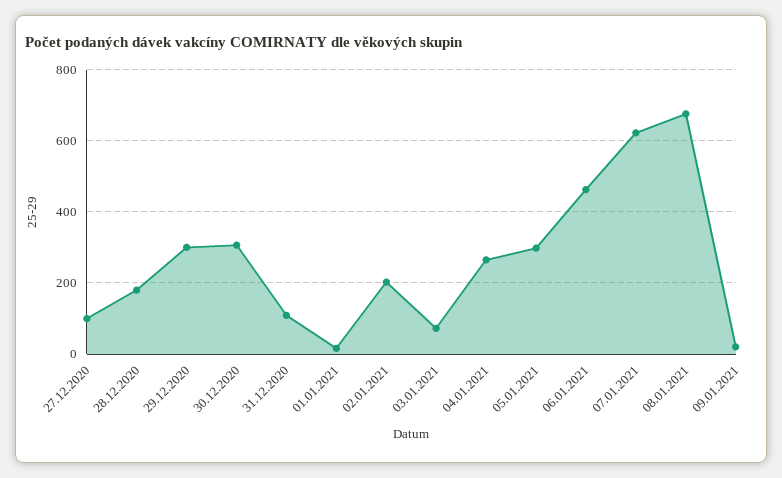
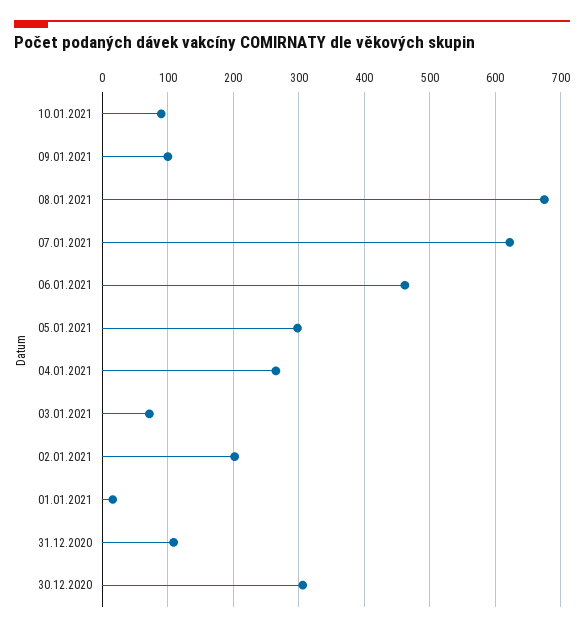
27.12.2020: 100 -> none
28.12.2020: 180 -> none
29.12.2020: 300 -> none
09.01.2021: 20 -> 100
10.01.2021: none -> 90

